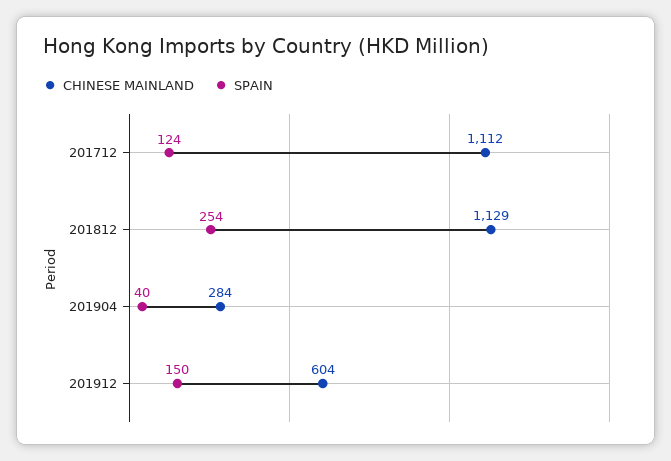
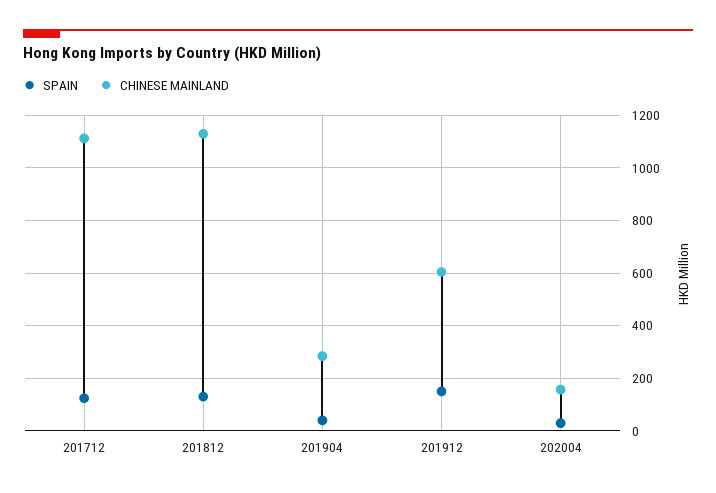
SPAIN, 201812: 254 -> 125
SPAIN, 202004: none -> 25
CHINESE MAINLAND, 202004: none -> 150

